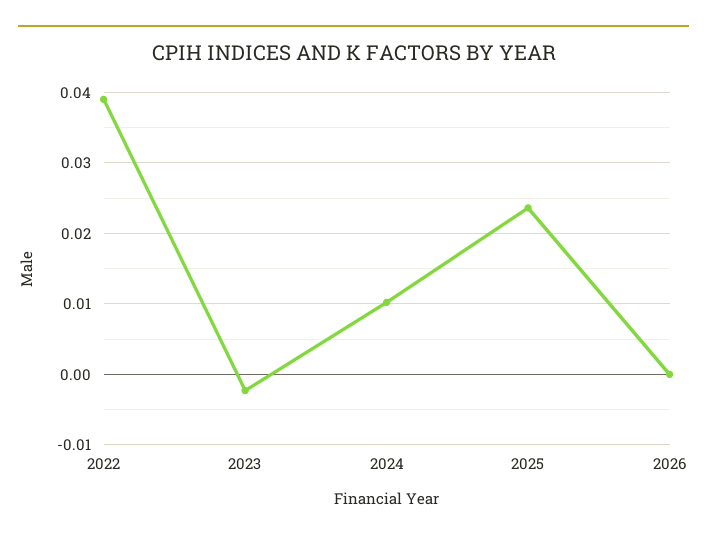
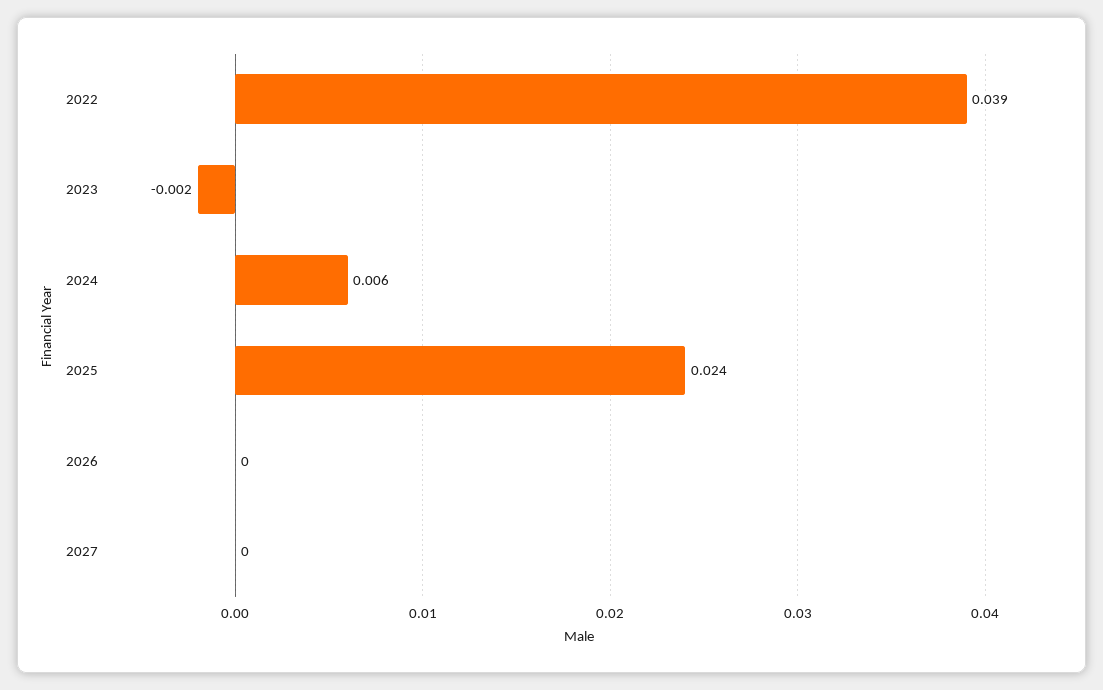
2024: 0.01 -> 0.006
2027: none -> 0

